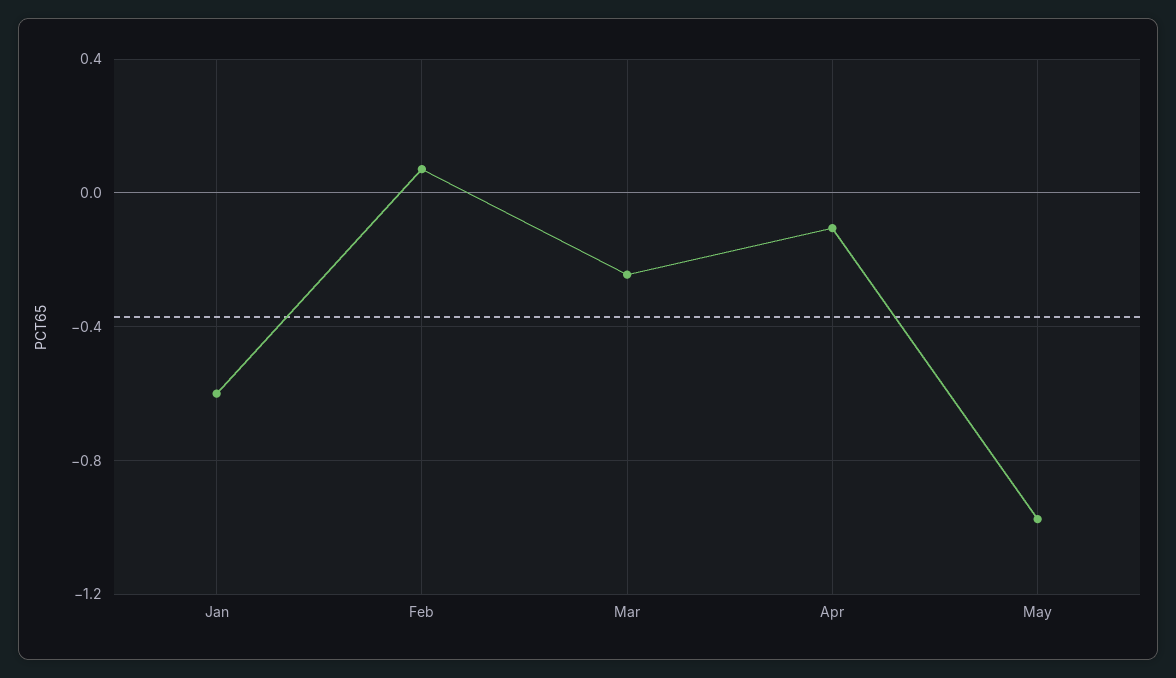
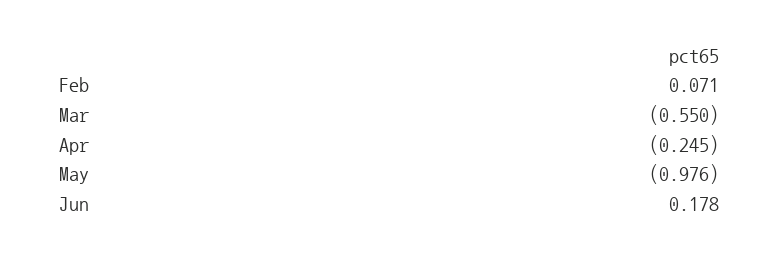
Jan: -0.6 -> none
Mar: -0.25 -> -0.55
Apr: -0.1 -> -0.245
Jun: none -> 0.178

